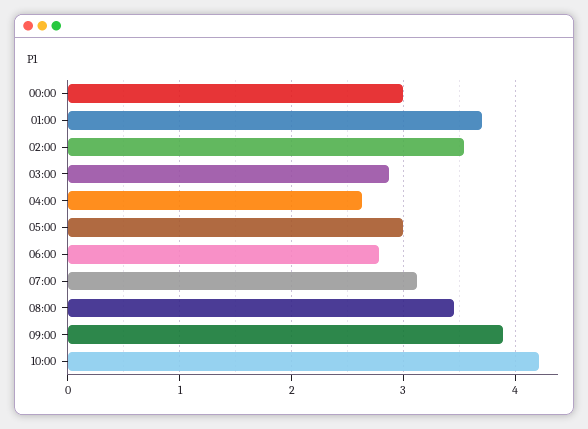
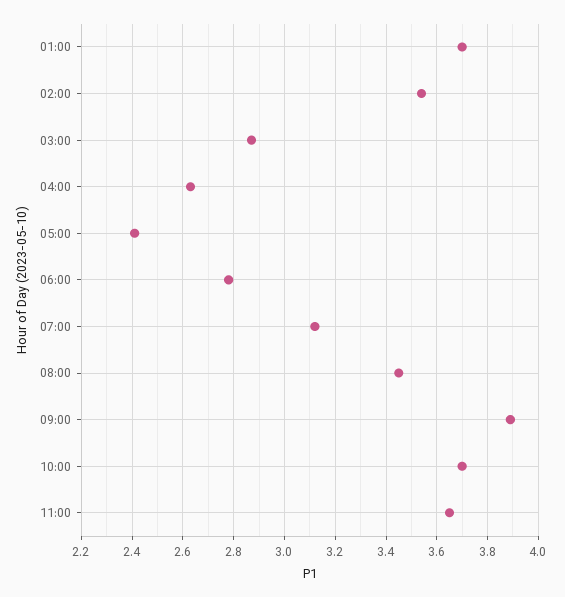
00:00: 3 -> none
05:00: 3 -> 2.4
10:00: 4.2 -> 3.7
11:00: none -> 3.65

